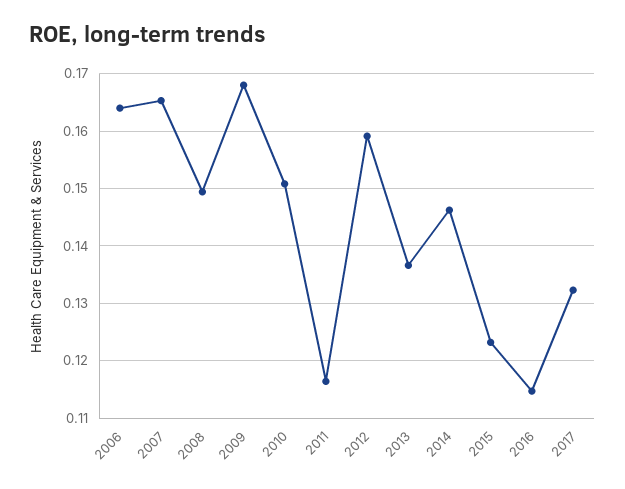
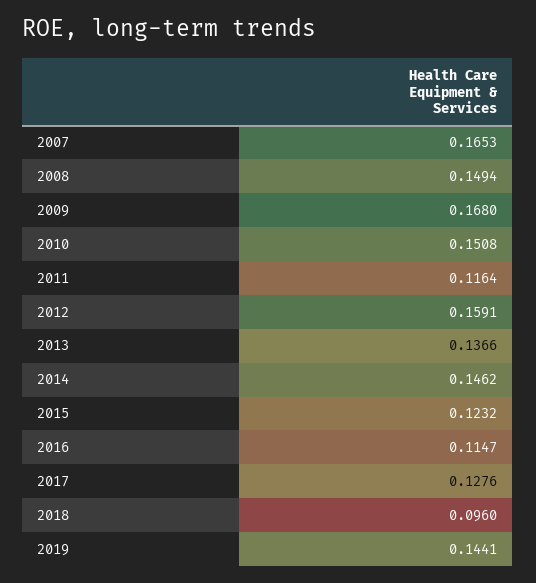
2006: 0.164 -> none
2017: 0.132 -> 0.1276
2018: none -> 0.096
2019: none -> 0.1441

